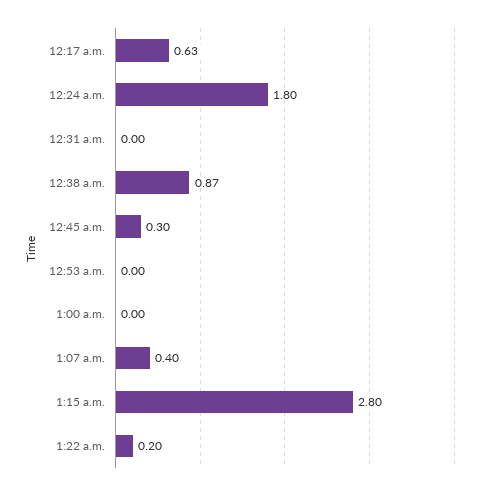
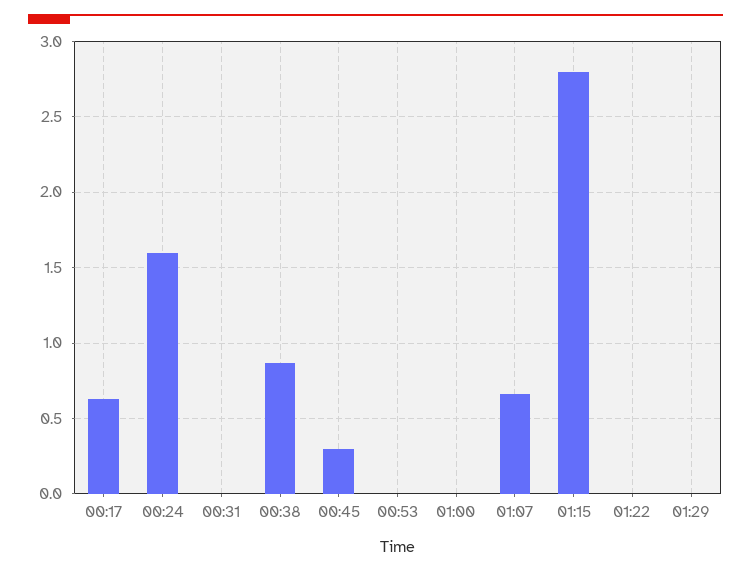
12:24 a.m.: 1.8 -> 1.6
1:07 a.m.: 0.4 -> 0.65
1:22 a.m.: 0.2 -> 0
01:29: none -> 0

